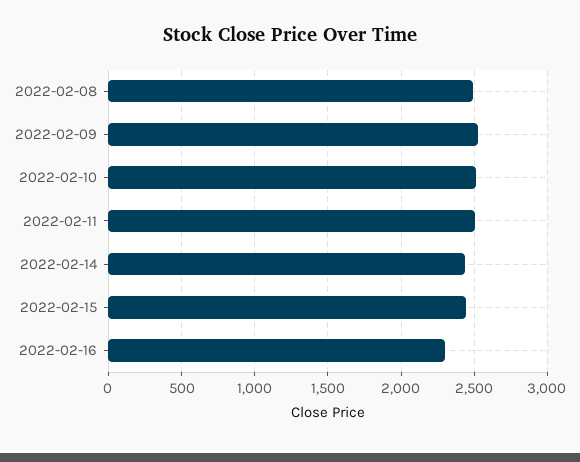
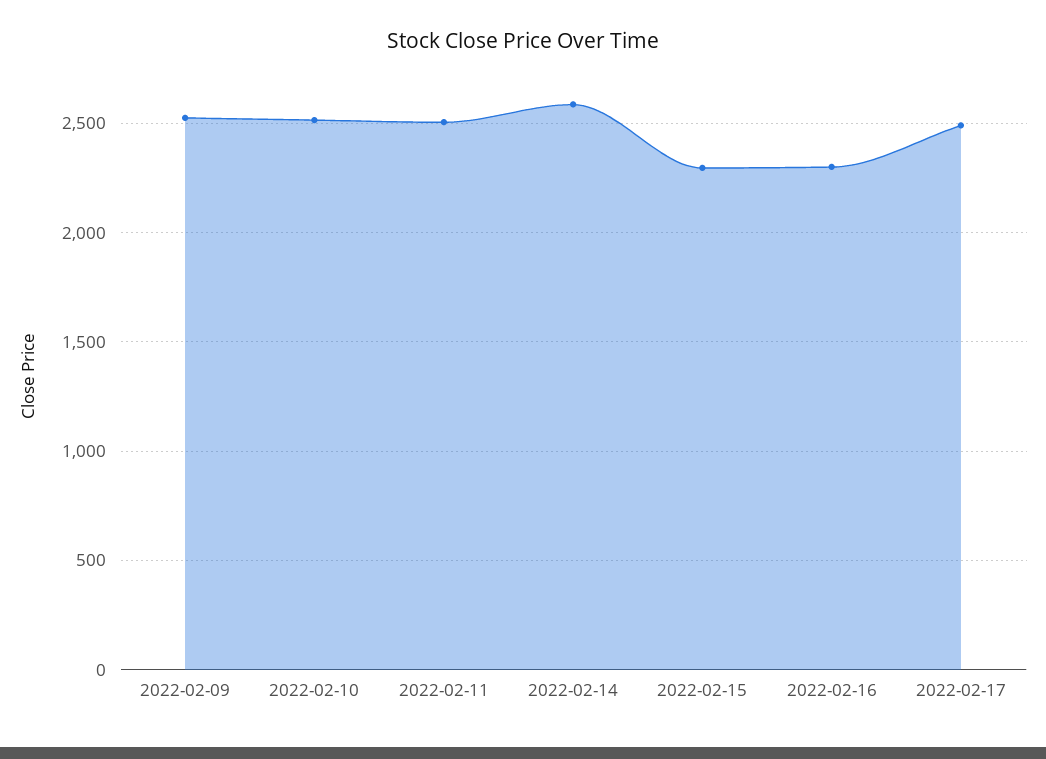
2022-02-08: 2500 -> none
2022-02-14: 2450 -> 2600
2022-02-15: 2450 -> 2300
2022-02-17: none -> 2500

